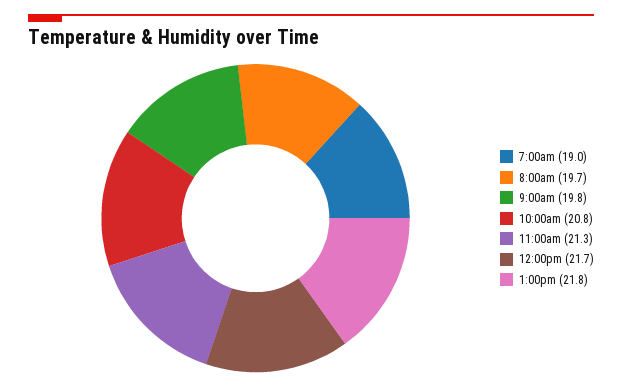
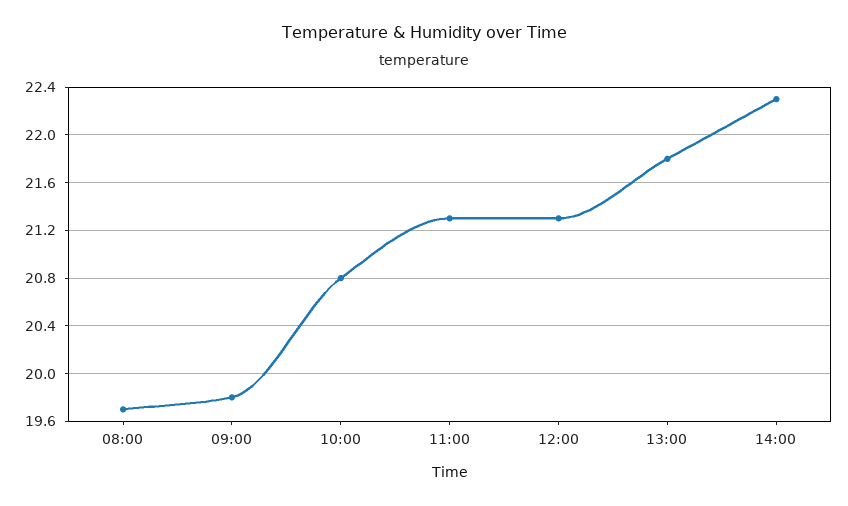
7:00am: 19 -> none
12:00pm: 21.7 -> 21.3
14:00: none -> 22.3

